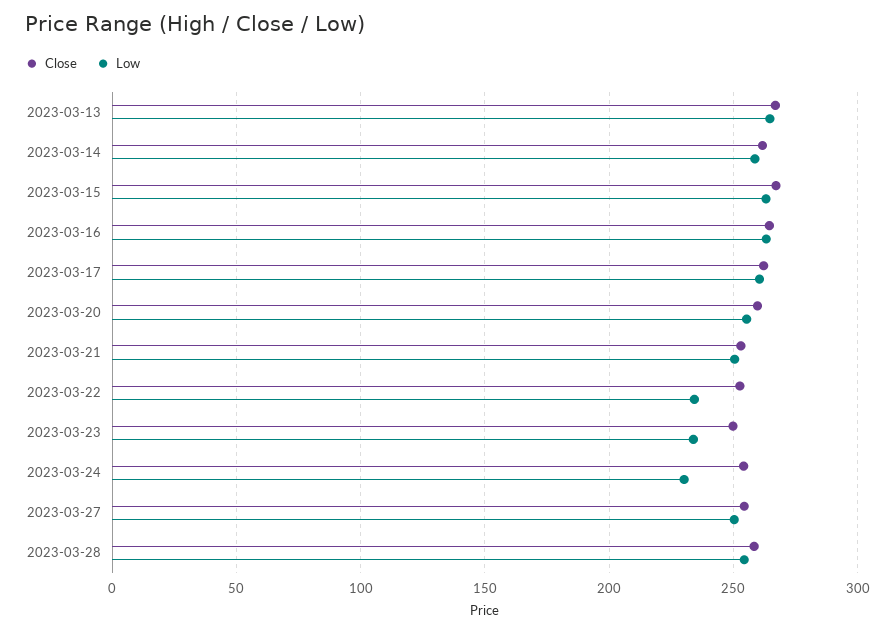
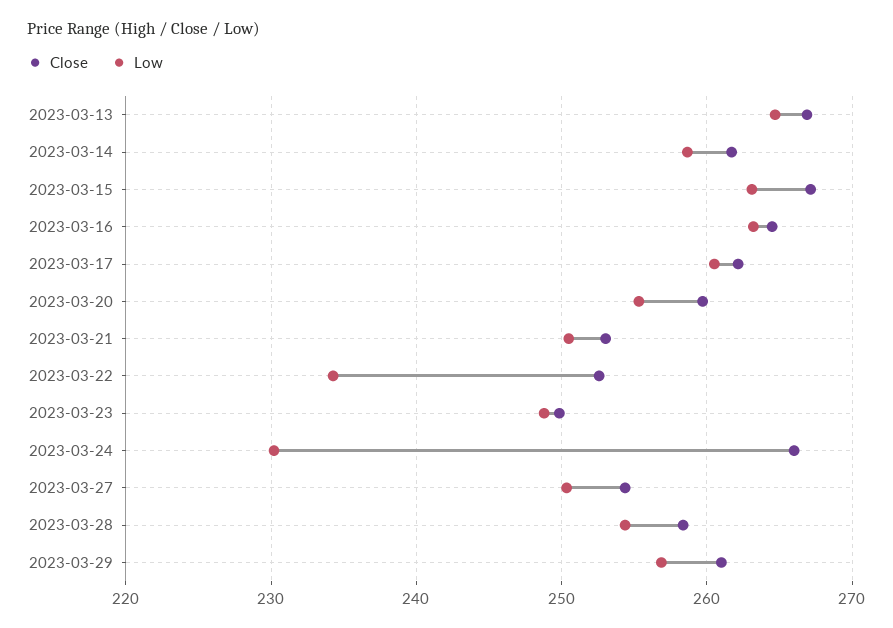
Low, 2023-03-23: 235 -> 249
Close, 2023-03-24: 255 -> 266
Close, 2023-03-29: none -> 261
Low, 2023-03-29: none -> 257

